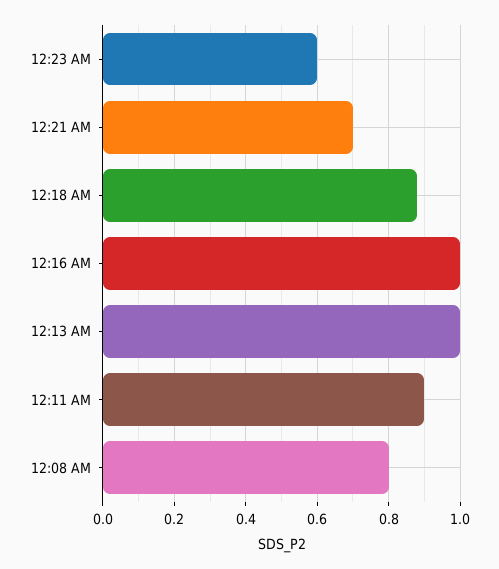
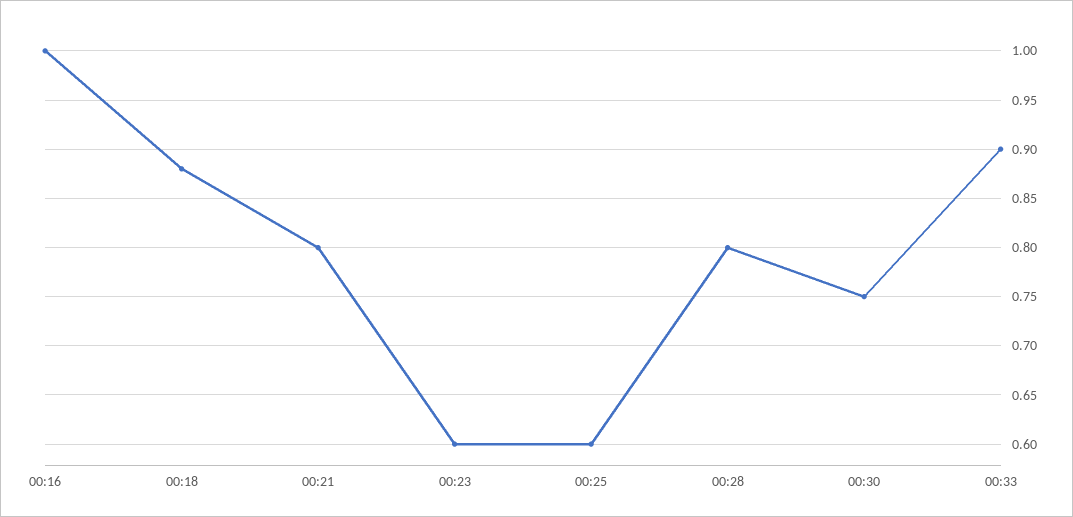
12:21 AM: 0.7 -> 0.8
12:13 AM: 1 -> none
12:11 AM: 0.9 -> none
12:08 AM: 0.8 -> none
00:25: none -> 0.6
00:28: none -> 0.8
00:30: none -> 0.75
00:33: none -> 0.9

